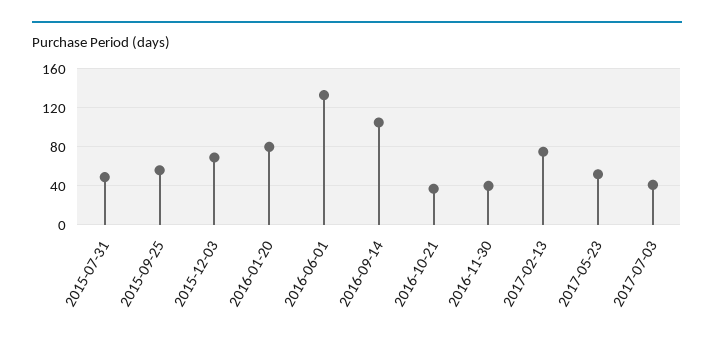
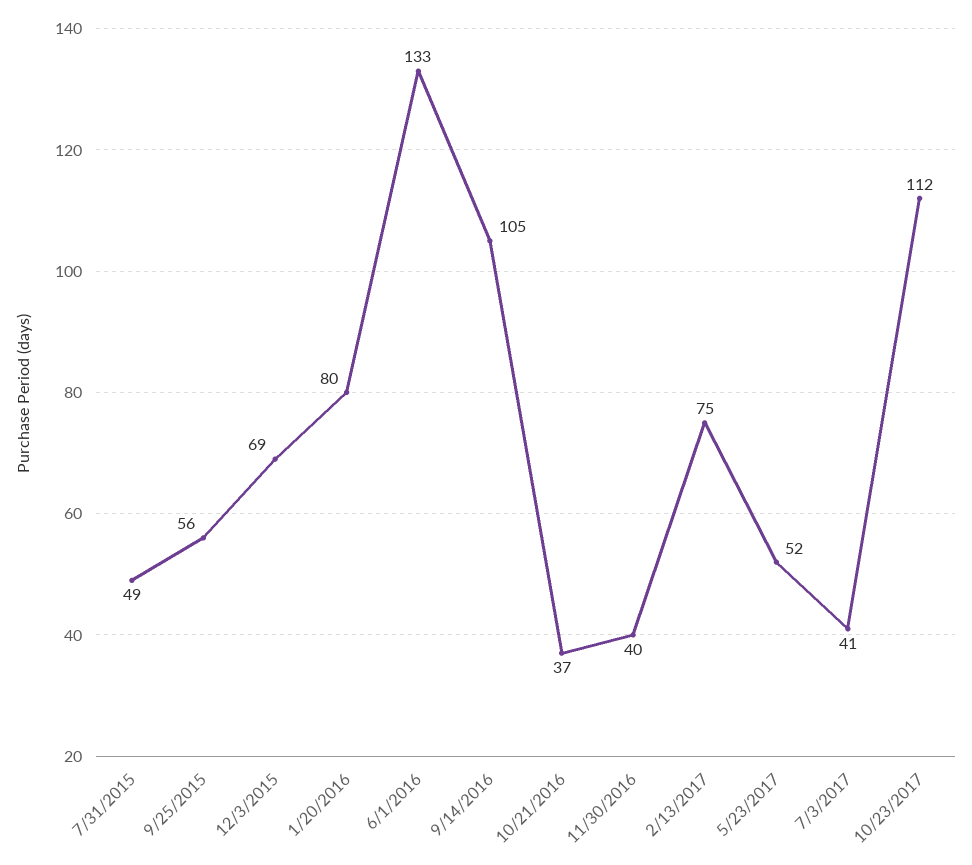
10/23/2017: none -> 112

